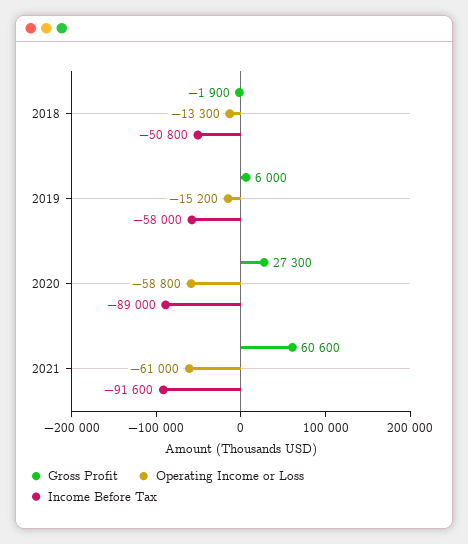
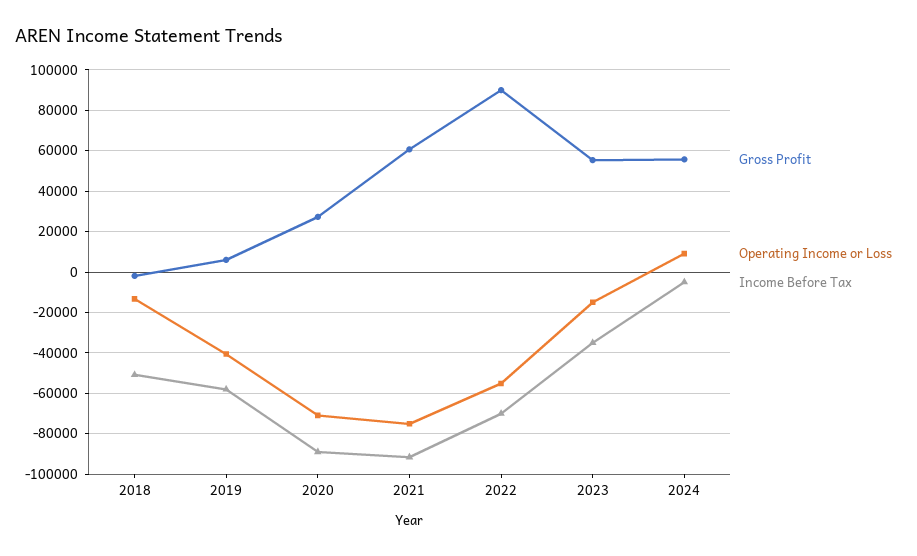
Operating Income or Loss, 2019: -15200 -> -40000
Operating Income or Loss, 2020: -58800 -> -70000
Operating Income or Loss, 2021: -61000 -> -75000
Gross Profit, 2022: none -> 90000
Operating Income or Loss, 2022: none -> -55000
Income Before Tax, 2022: none -> -70000
Gross Profit, 2023: none -> 55000
Operating Income or Loss, 2023: none -> -15000
Income Before Tax, 2023: none -> -35000
Gross Profit, 2024: none -> 55000
Operating Income or Loss, 2024: none -> 10000
Income Before Tax, 2024: none -> -5000

